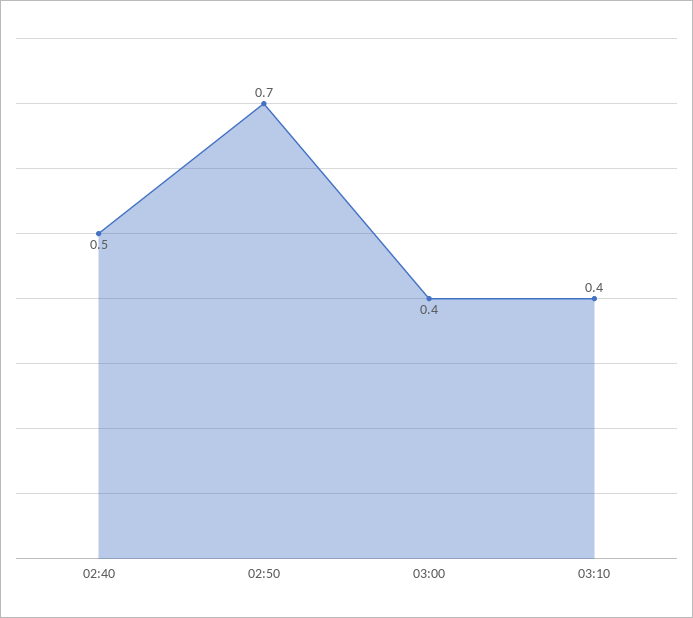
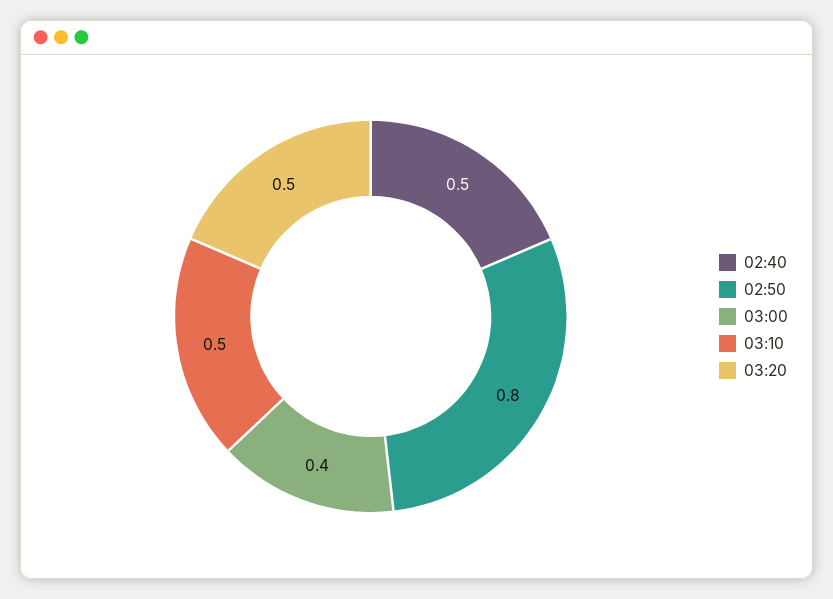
02:50: 0.7 -> 0.8
03:10: 0.4 -> 0.5
03:20: none -> 0.5

